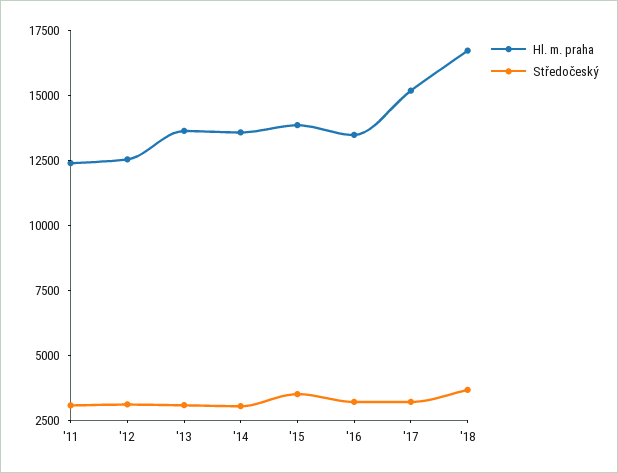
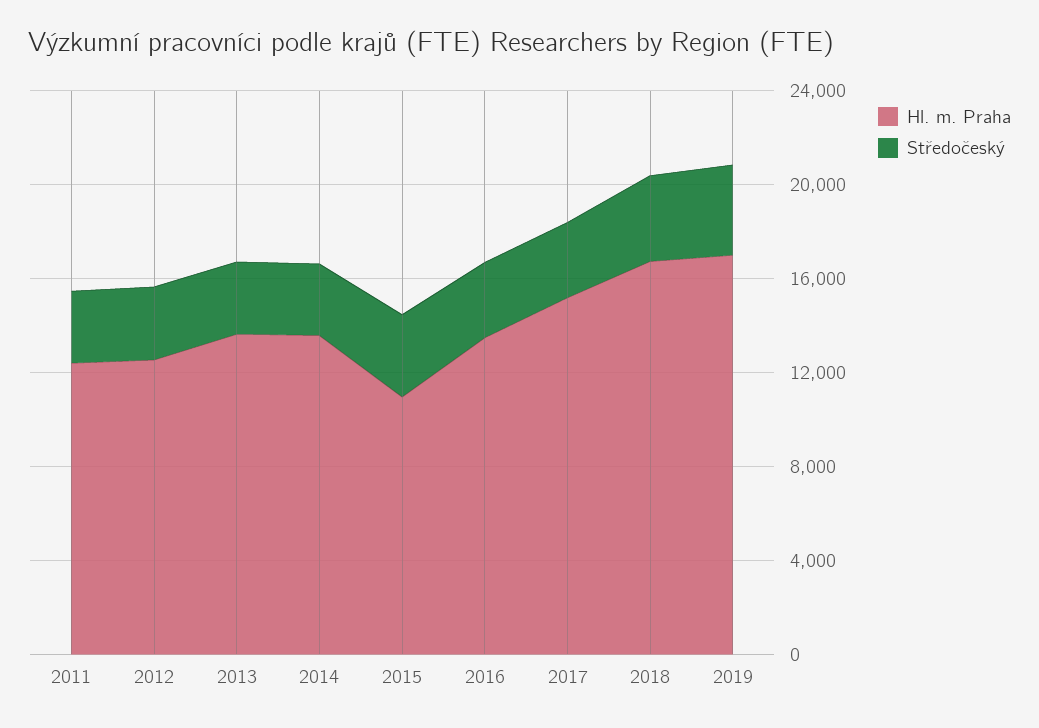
Hl. m. praha, '15: 14000 -> 11000
Hl. m. praha, 2019: none -> 17000
Středočeský, 2019: none -> 4000

